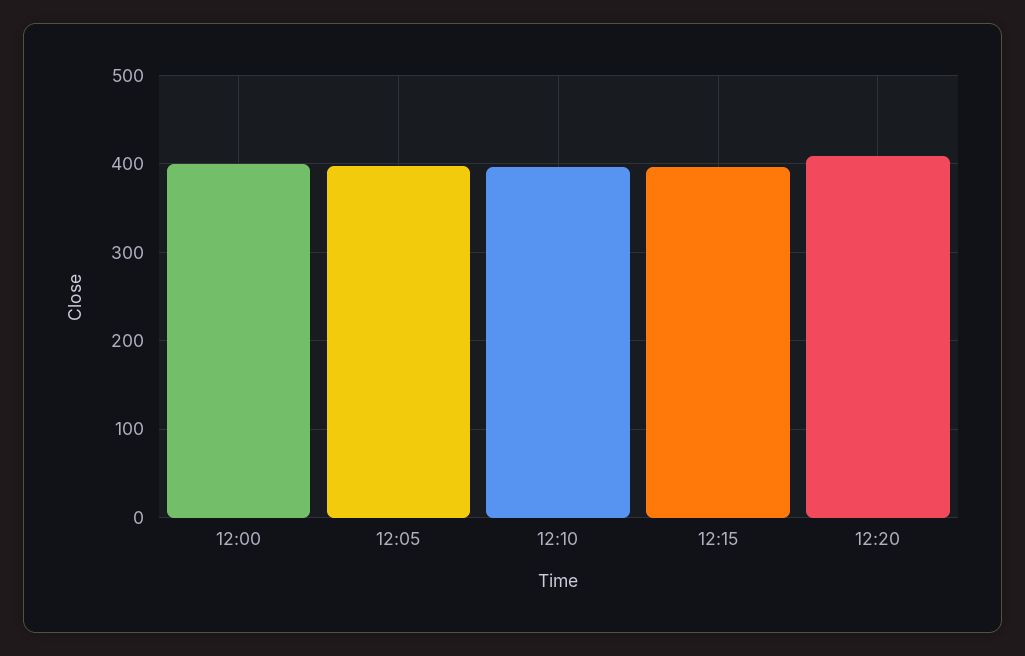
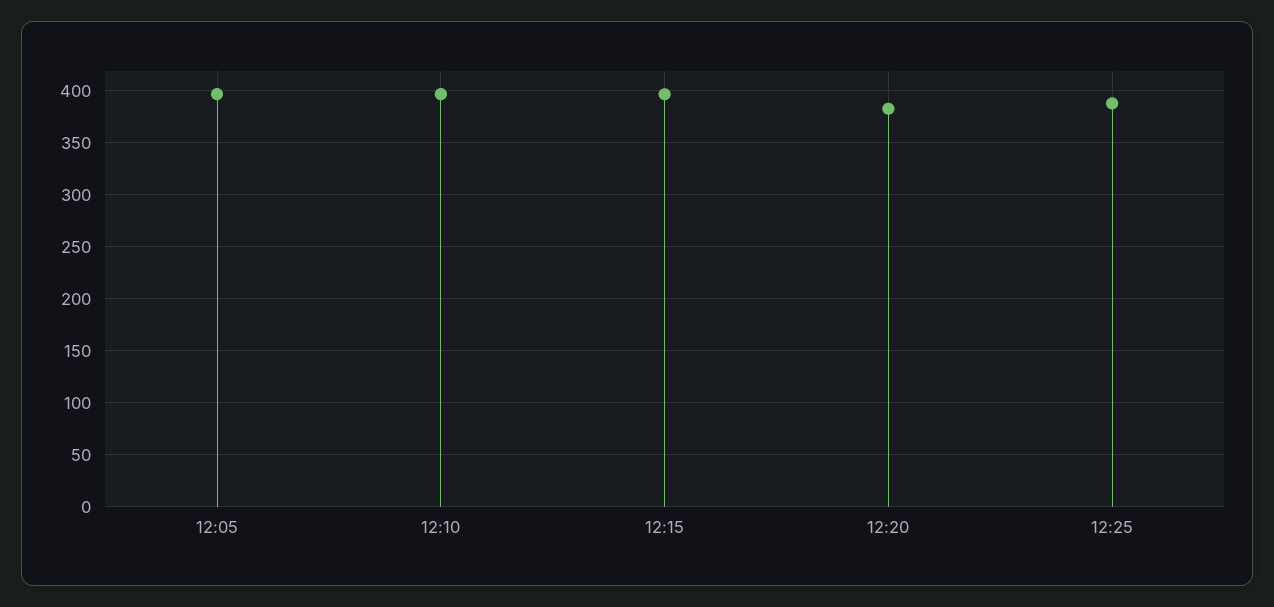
12:00: 400 -> none
12:20: 410 -> 380
12:25: none -> 390

